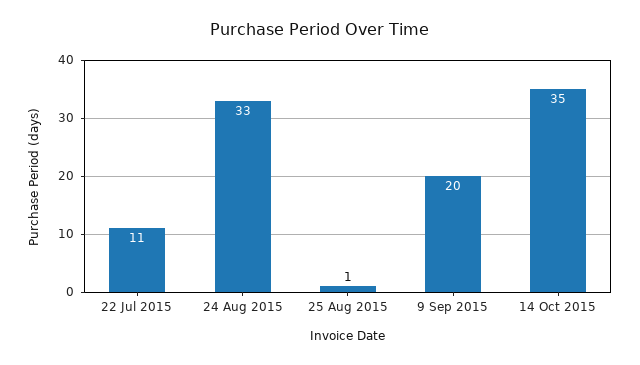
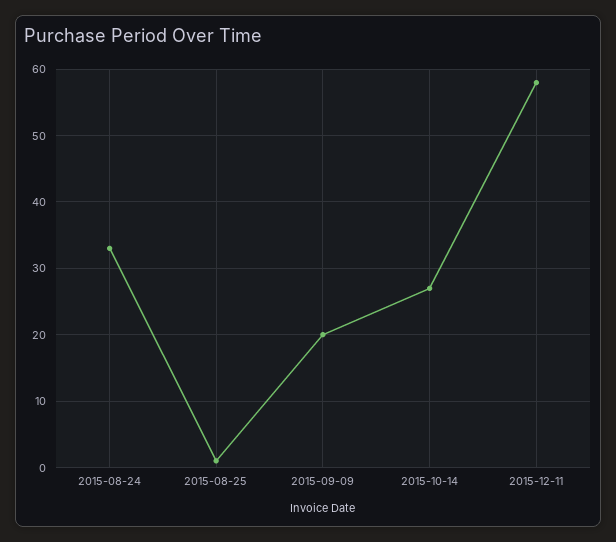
22 Jul 2015: 11 -> none
14 Oct 2015: 35 -> 27
2015-12-11: none -> 58

